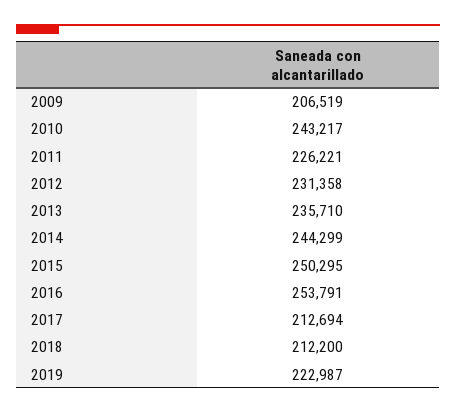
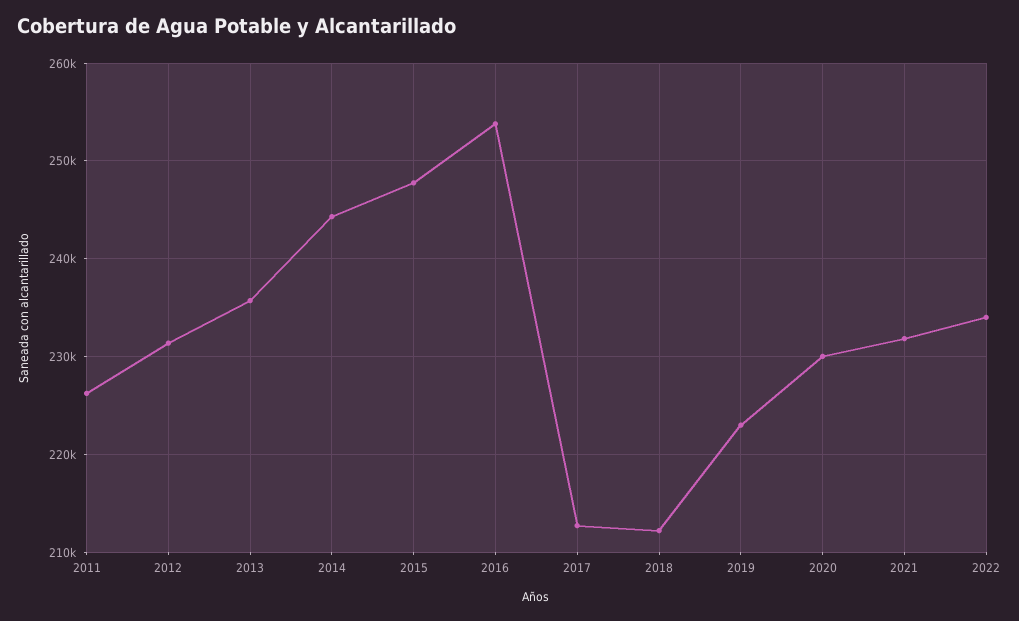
2009: 206519 -> none
2010: 243217 -> none
2015: 250295 -> 248000
2020: none -> 230000
2021: none -> 232000
2022: none -> 234000

